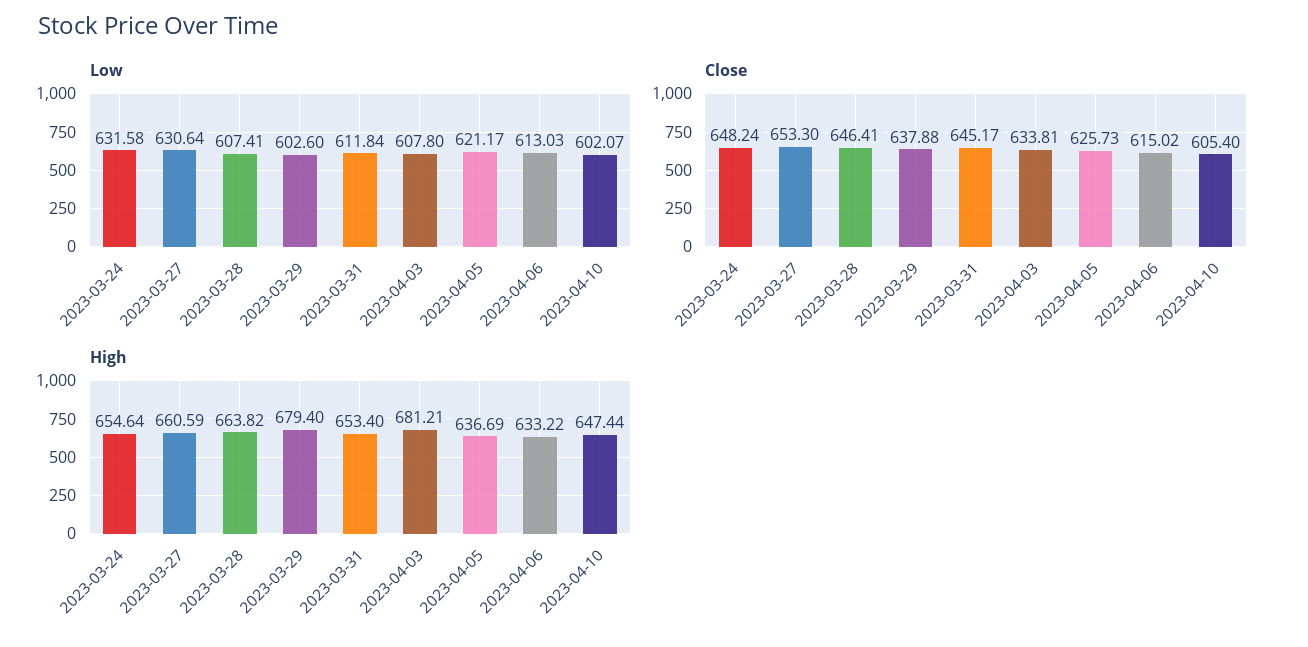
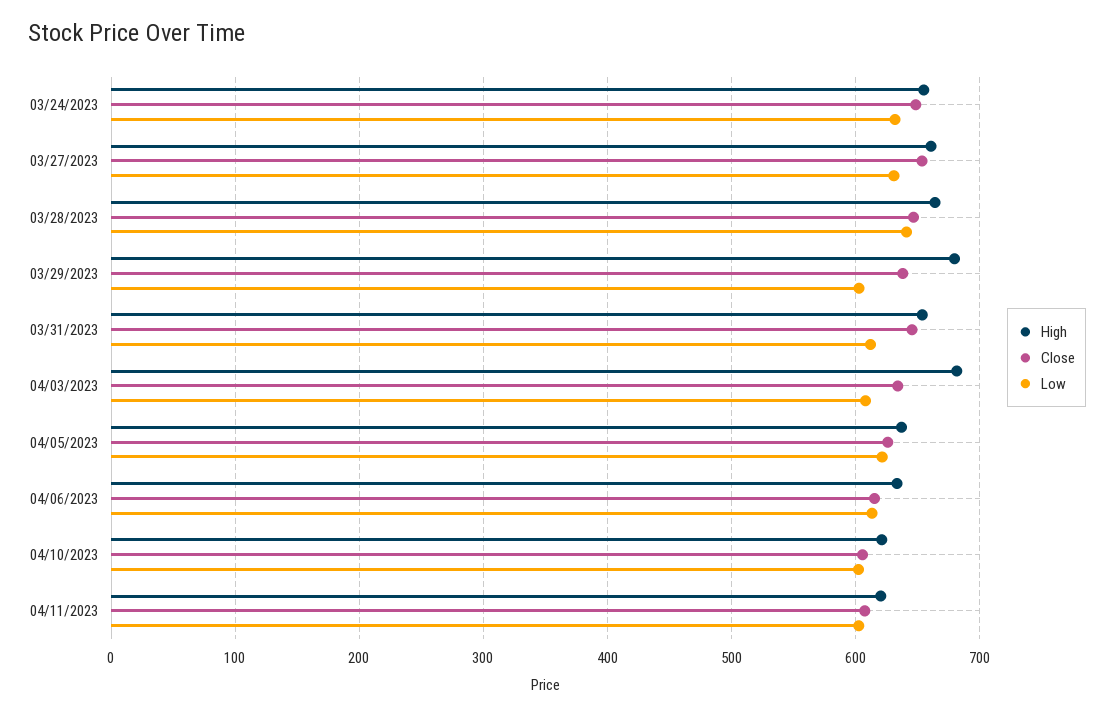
Low, 2023-03-28: 607.41 -> 640
High, 2023-04-10: 647.44 -> 620
High, 04/11/2023: none -> 620
Close, 04/11/2023: none -> 610
Low, 04/11/2023: none -> 600

